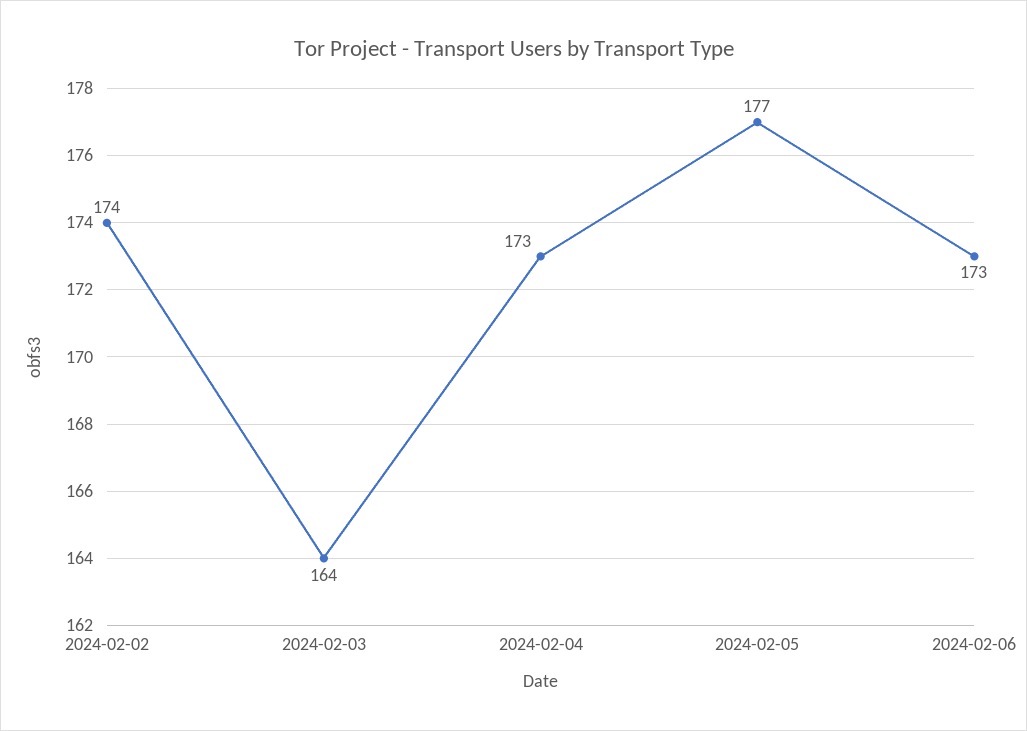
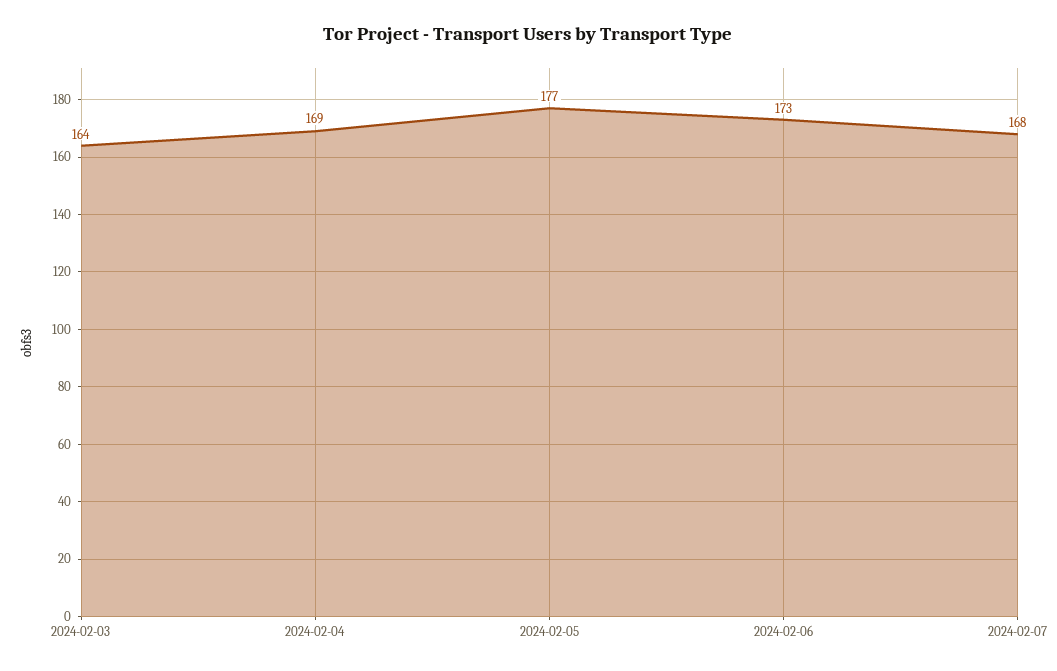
2024-02-02: 174 -> none
2024-02-04: 173 -> 169
2024-02-07: none -> 168

